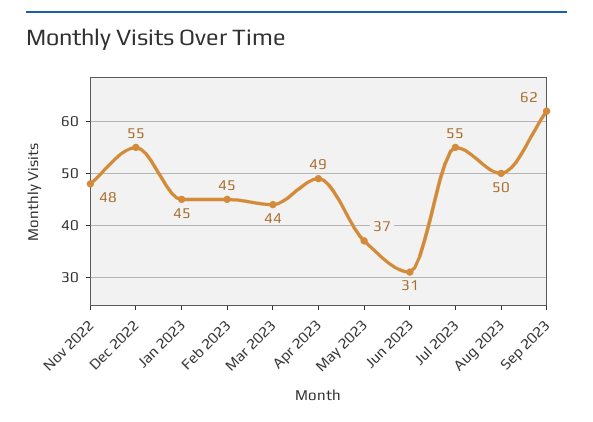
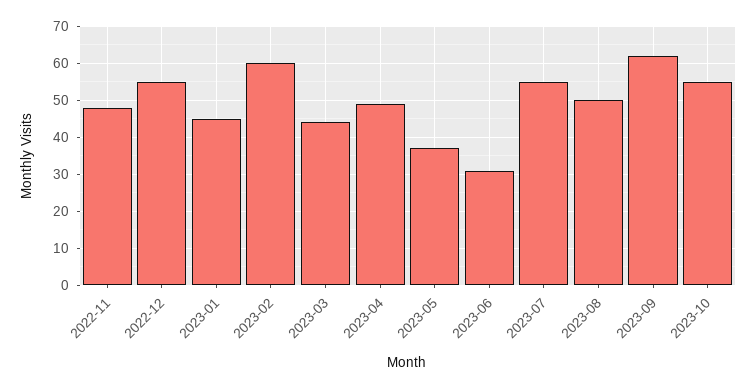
Feb 2023: 45 -> 60
2023-10: none -> 55

